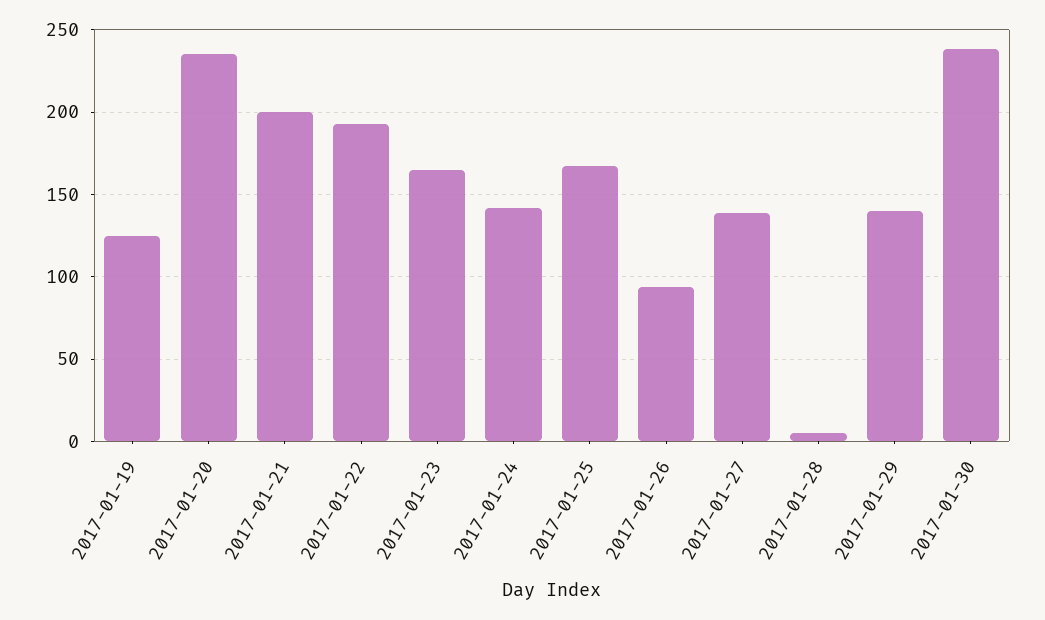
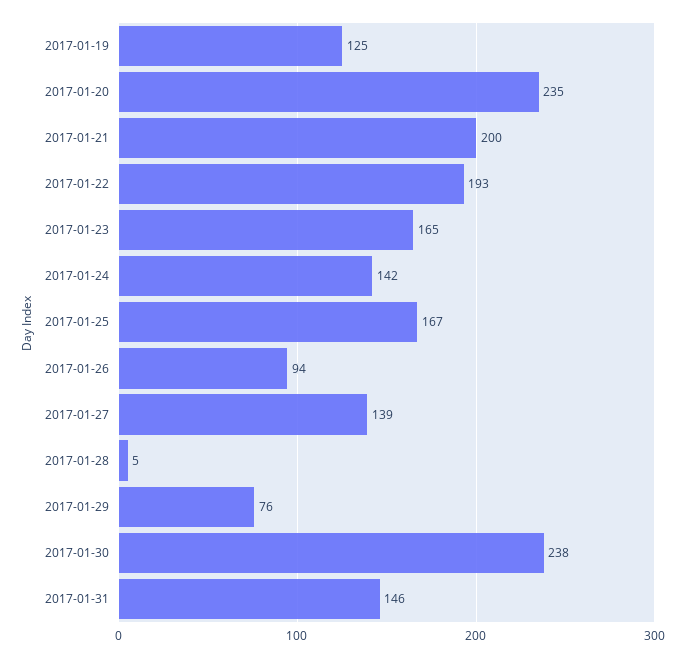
2017-01-29: 140 -> 76
2017-01-31: none -> 146

